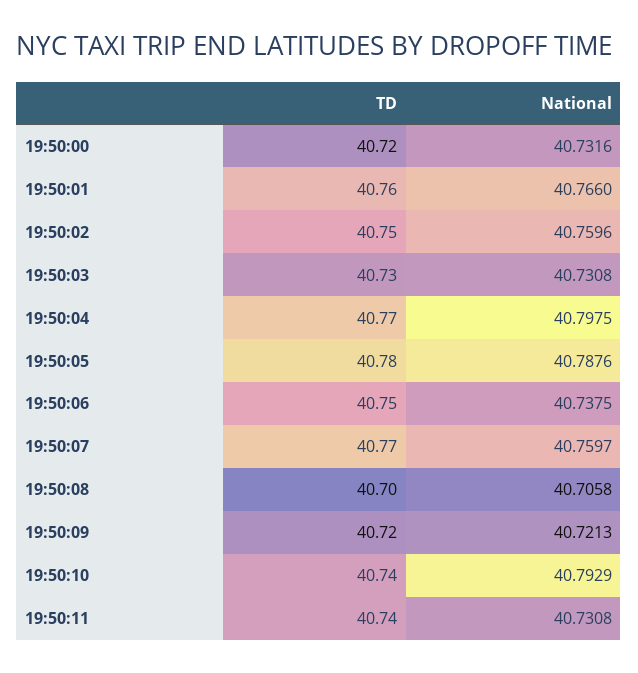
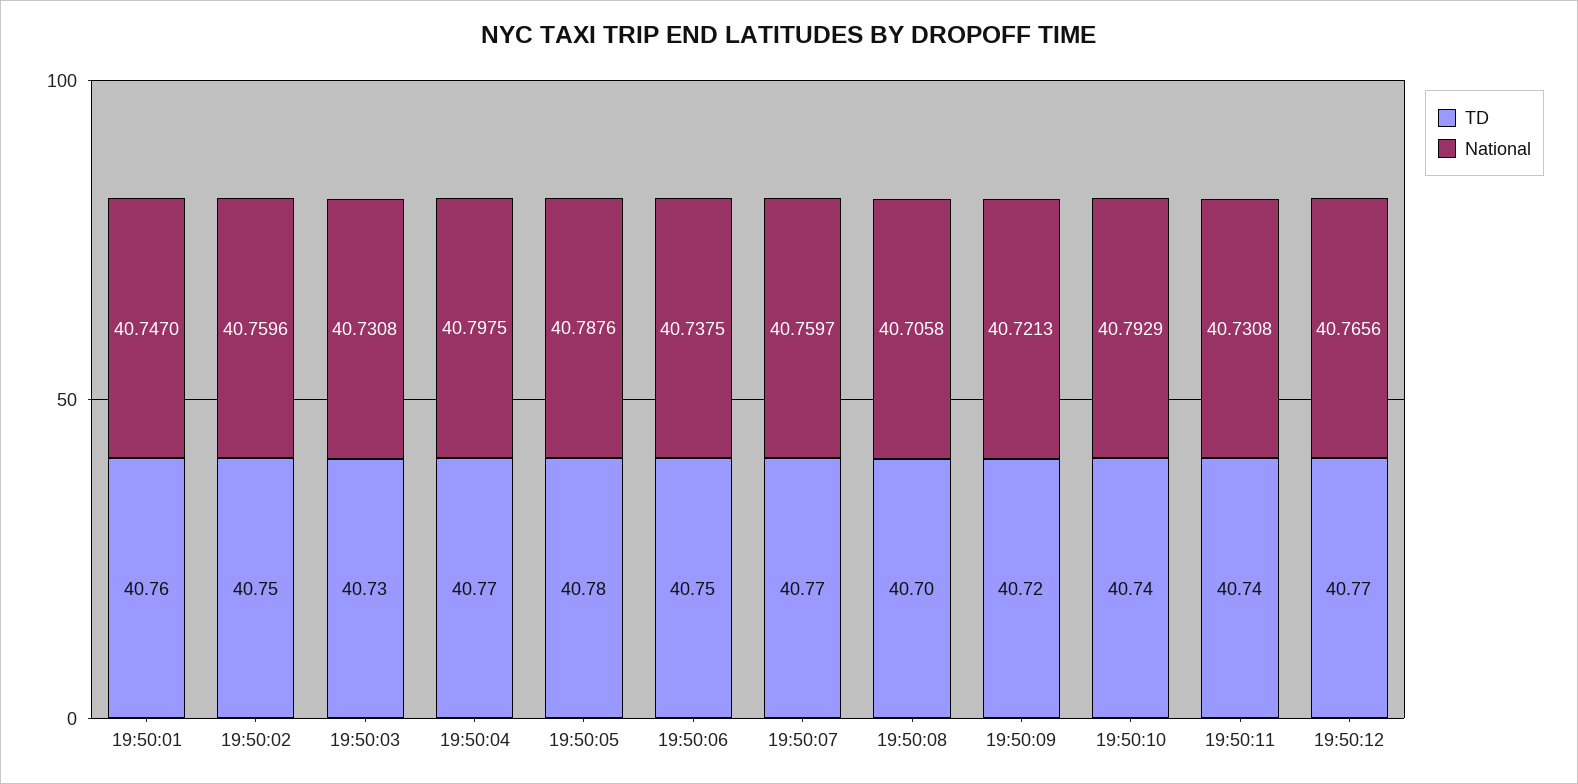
TD, 19:50:00: 40.72 -> none
National, 19:50:00: 40.7316 -> none
National, 19:50:01: 40.766 -> 40.747
TD, 19:50:12: none -> 40.77
National, 19:50:12: none -> 40.7656

